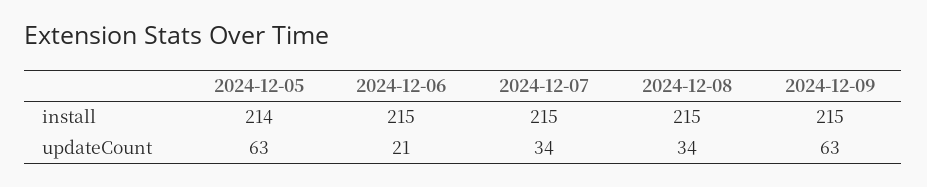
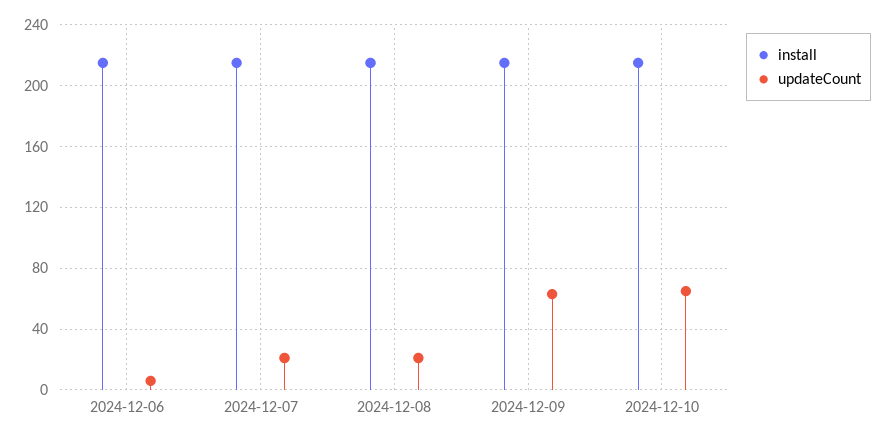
install, 2024-12-05: 214 -> none
updateCount, 2024-12-05: 63 -> none
updateCount, 2024-12-06: 21 -> 5
updateCount, 2024-12-07: 34 -> 20
updateCount, 2024-12-08: 34 -> 20
install, 2024-12-10: none -> 215
updateCount, 2024-12-10: none -> 65

